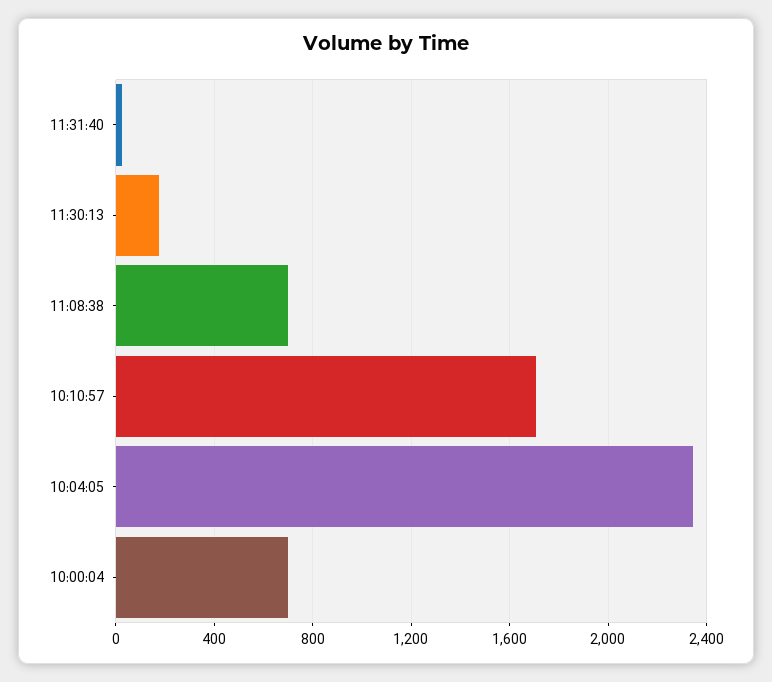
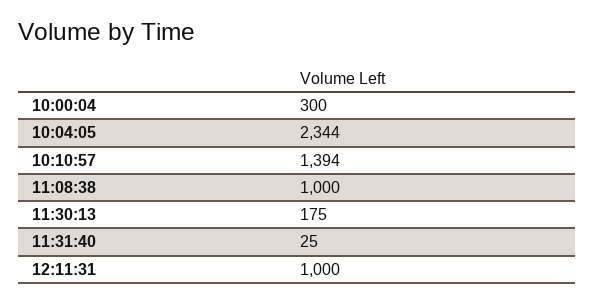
11:08:38: 700 -> 1000
10:10:57: 1700 -> 1394
10:00:04: 700 -> 300
12:11:31: none -> 1000

